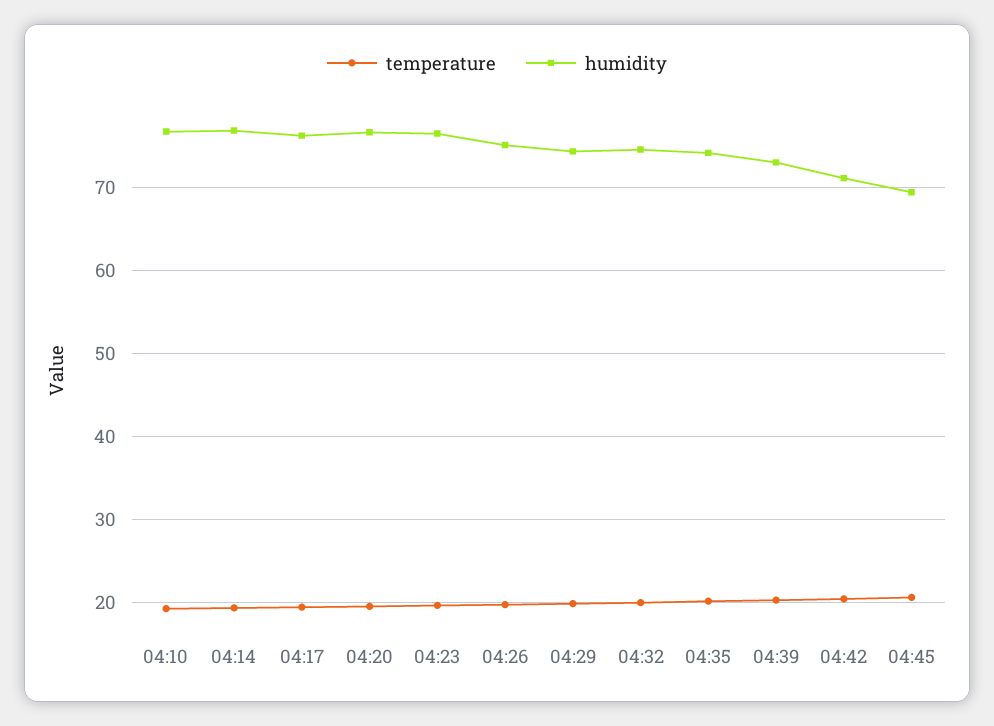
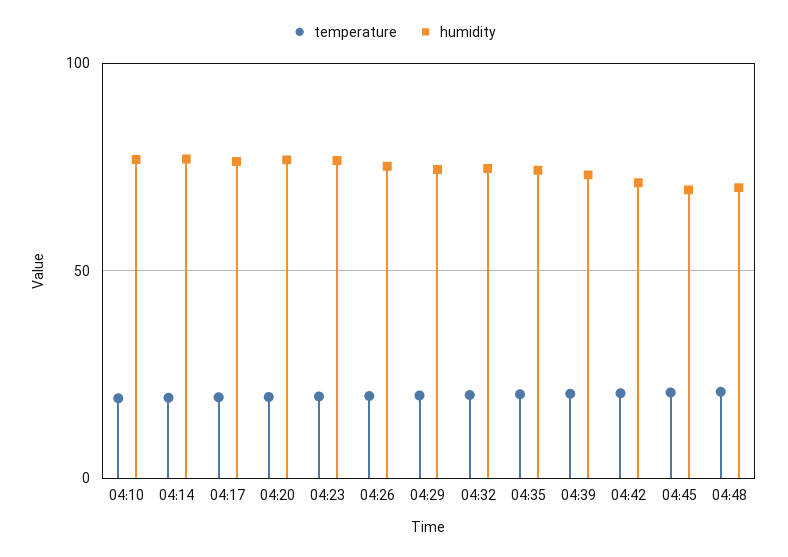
temperature, 04:48: none -> 20
humidity, 04:48: none -> 70

